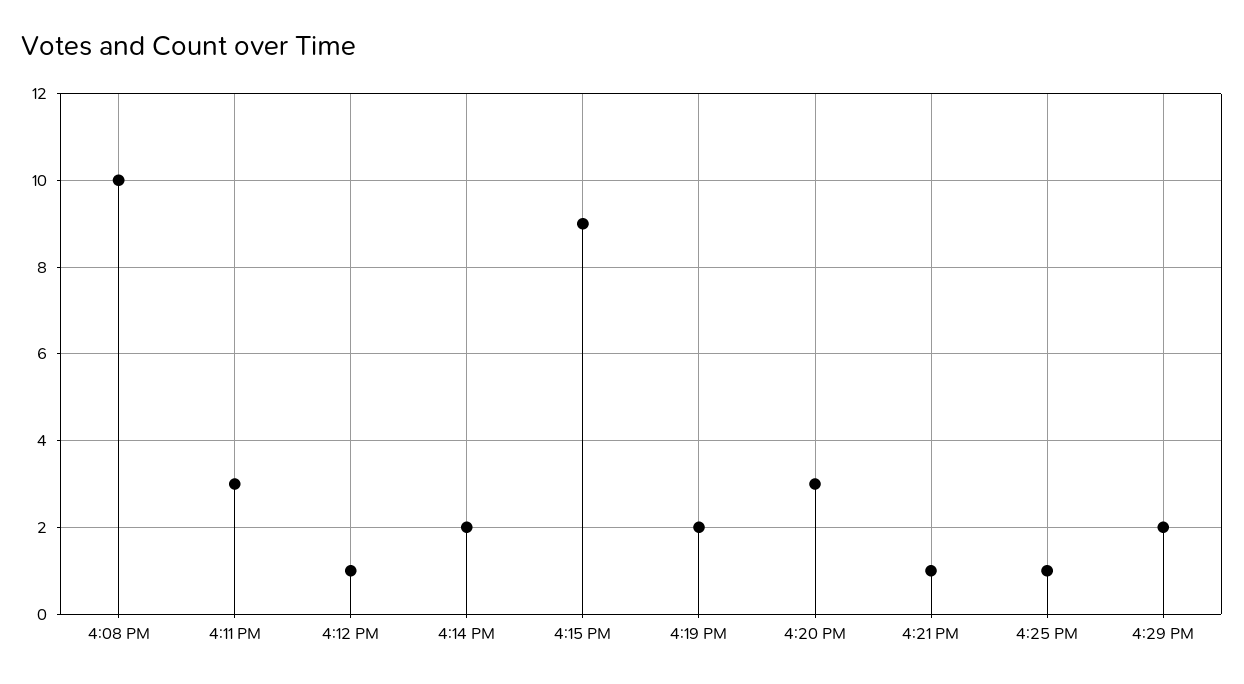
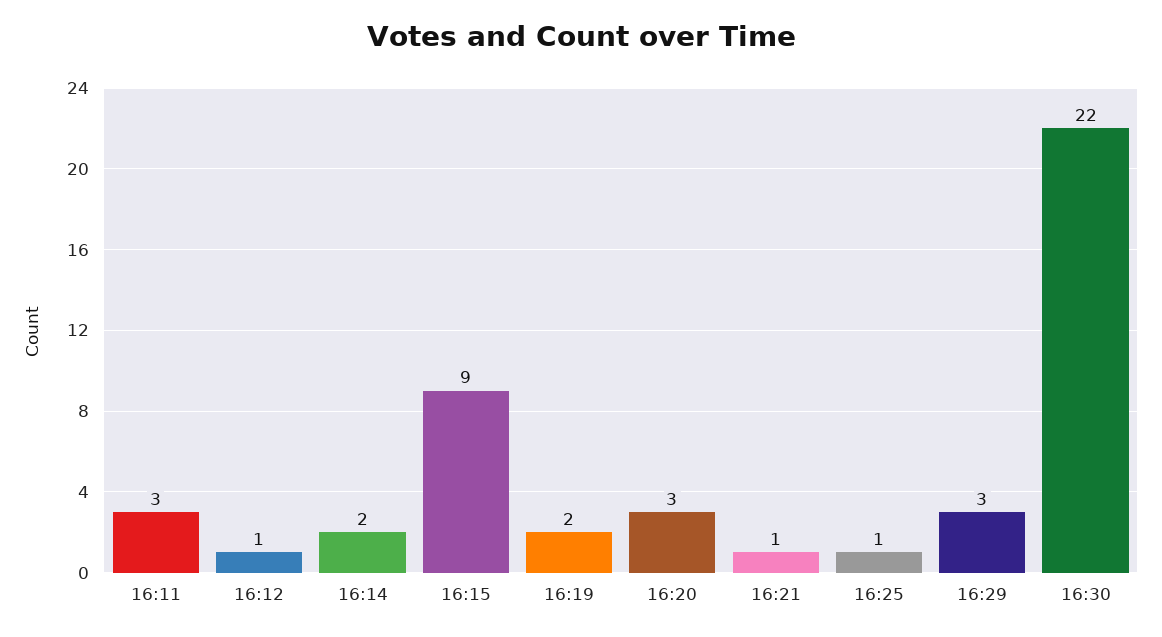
4:08 PM: 10 -> none
4:29 PM: 2 -> 3
16:30: none -> 22

